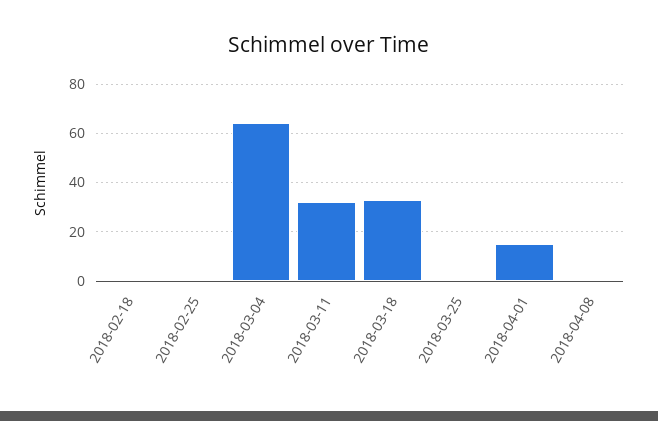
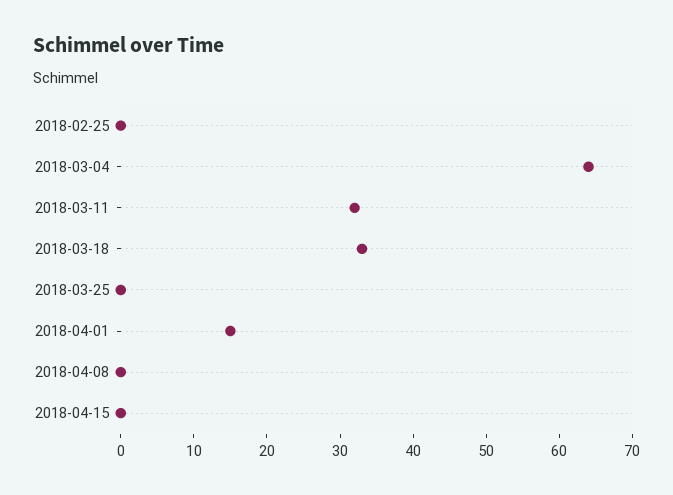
2018-02-18: 0 -> none
2018-04-15: none -> 0

